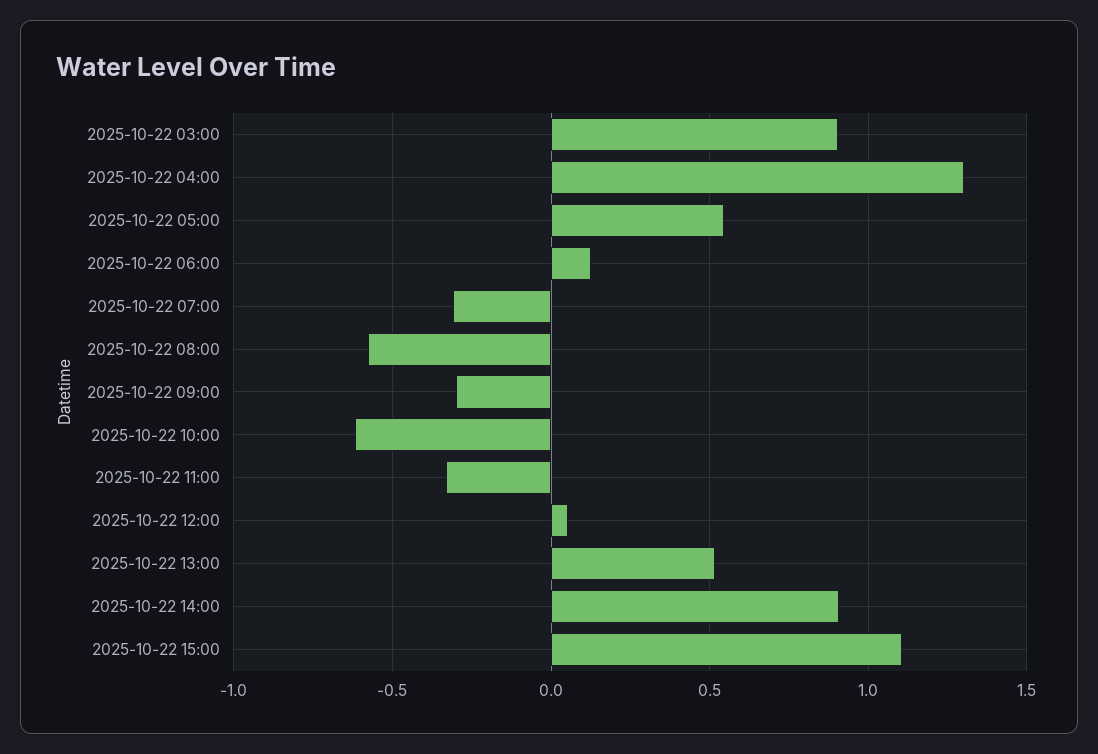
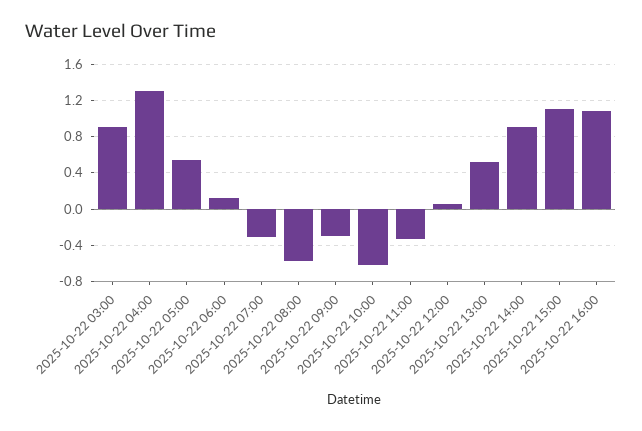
2025-10-22 16:00: none -> 1.1

